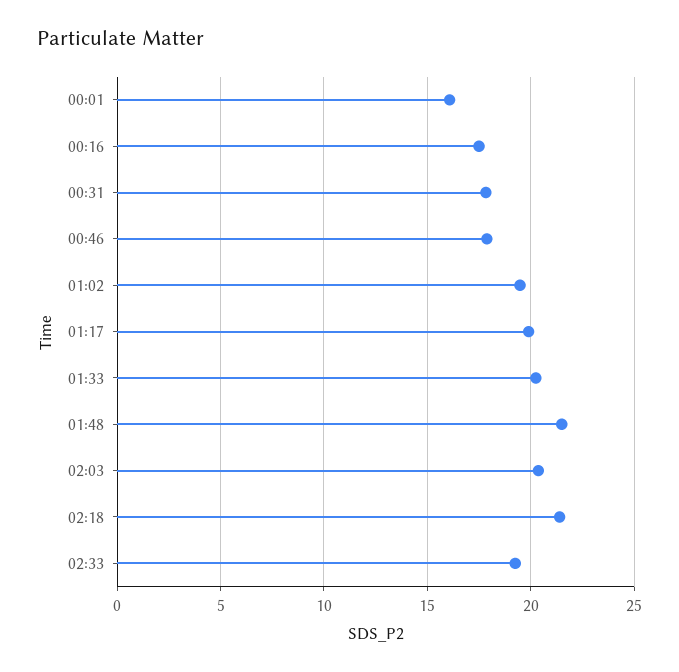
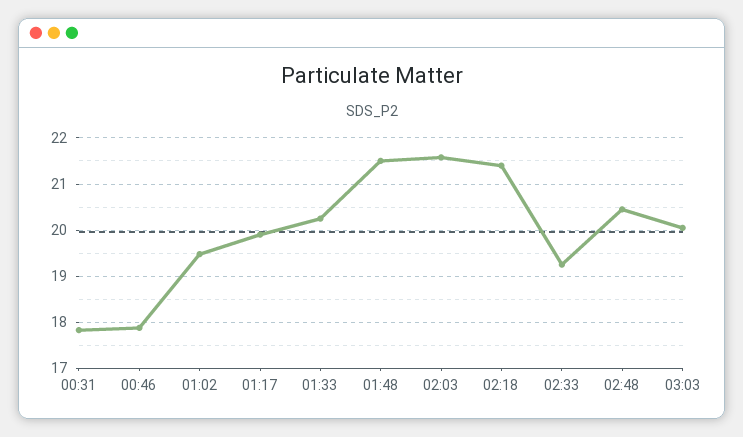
00:01: 16 -> none
00:16: 17.5 -> none
02:03: 20.5 -> 21.6
02:48: none -> 20.4
03:03: none -> 20

